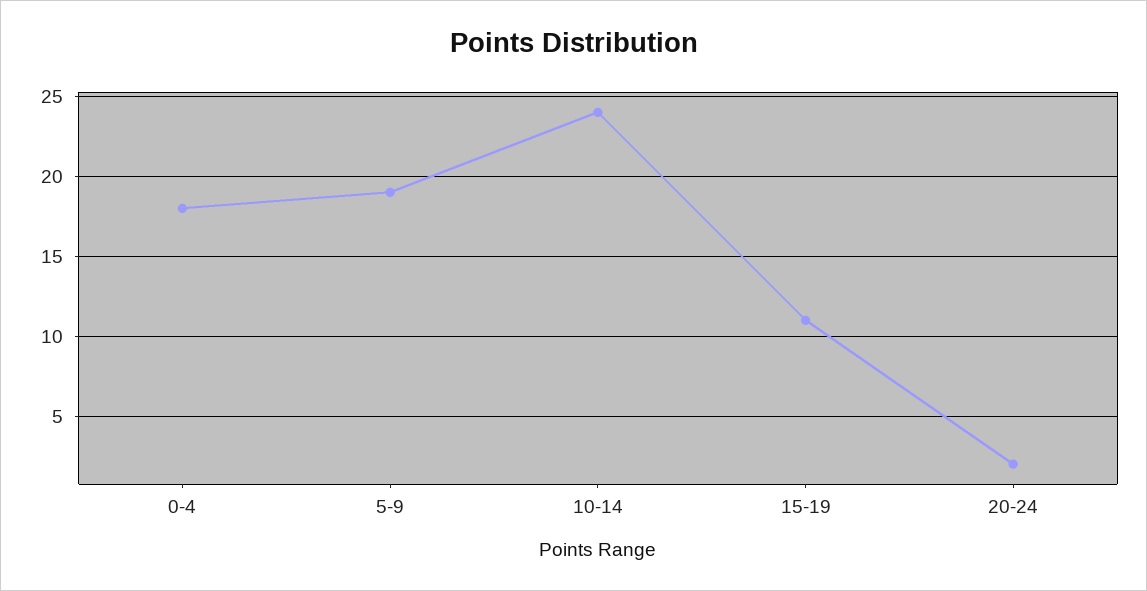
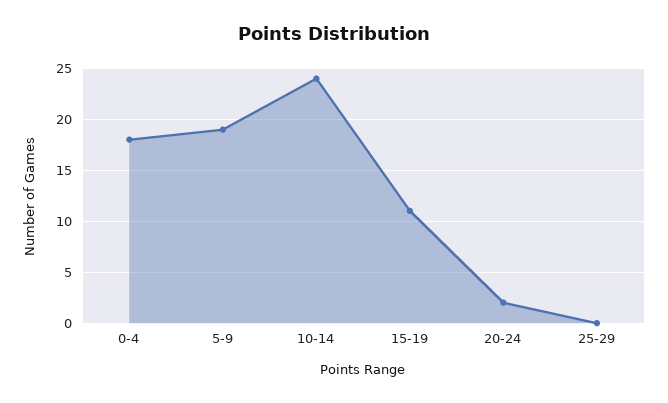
25-29: none -> 0

